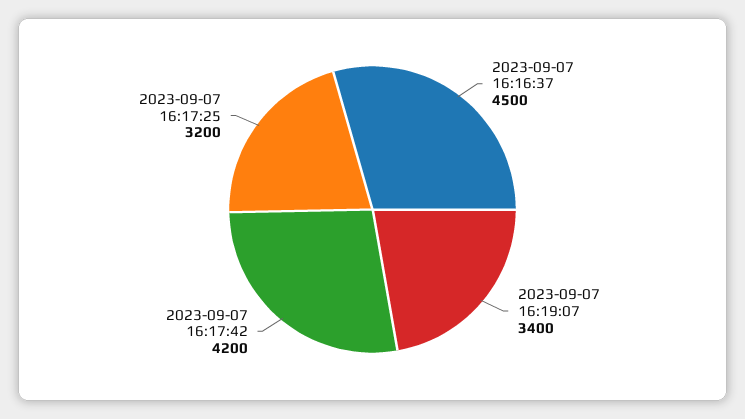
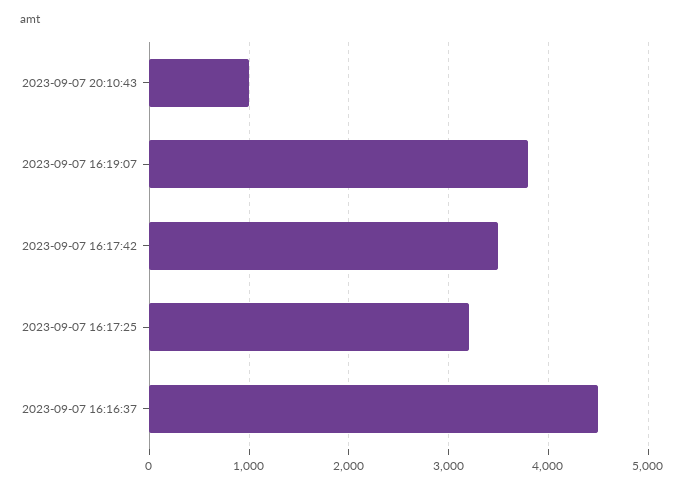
2023-09-07 16:19:07: 3400 -> 3800
2023-09-07 16:17:42: 4200 -> 3500
2023-09-07 20:10:43: none -> 1000

